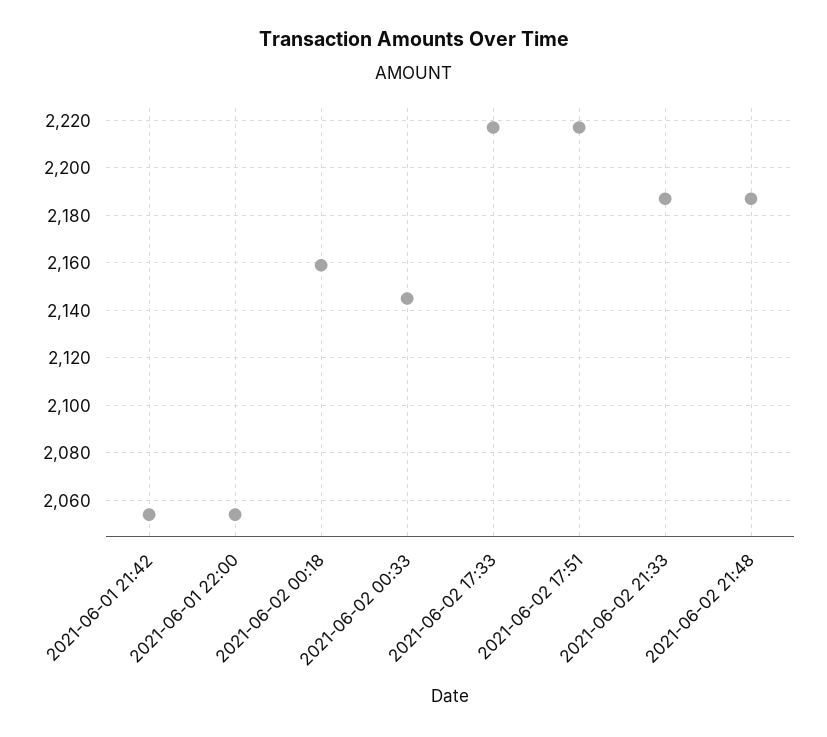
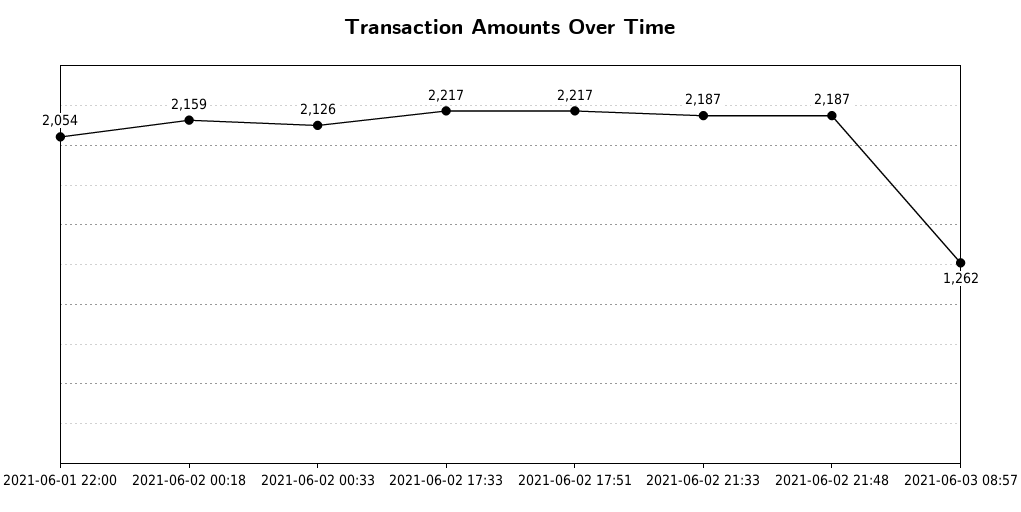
2021-06-01 21:42: 2055 -> none
2021-06-02 00:33: 2145 -> 2126
2021-06-03 08:57: none -> 1262

